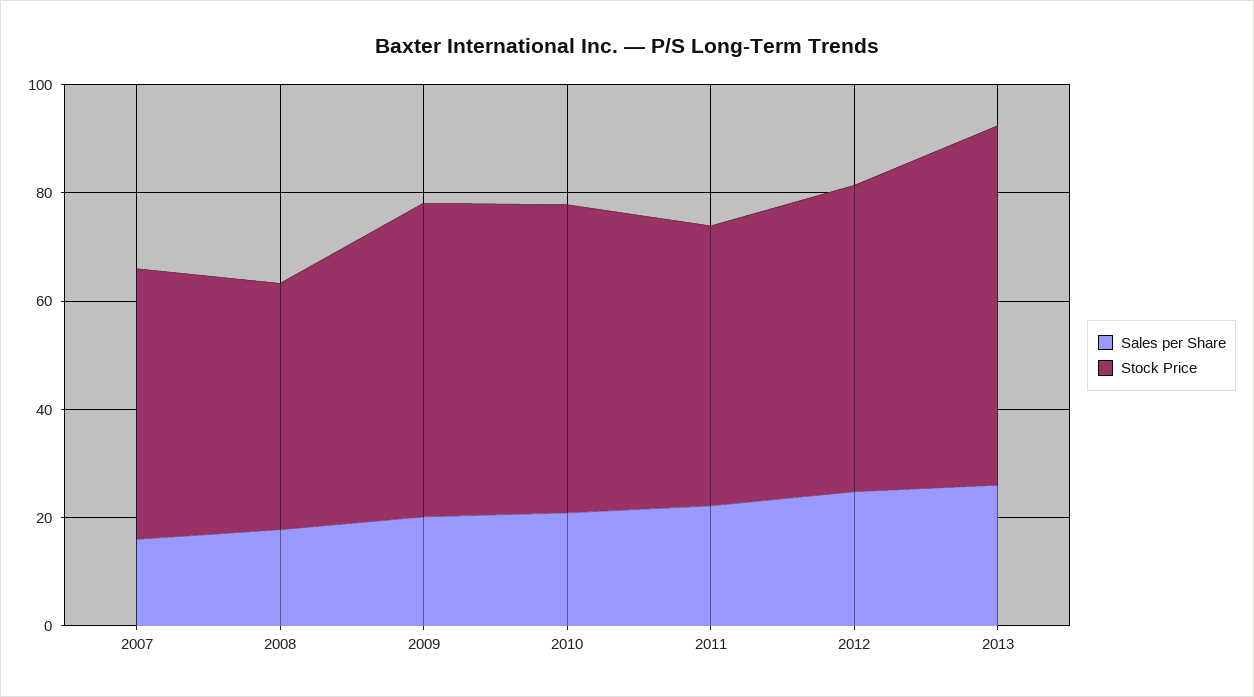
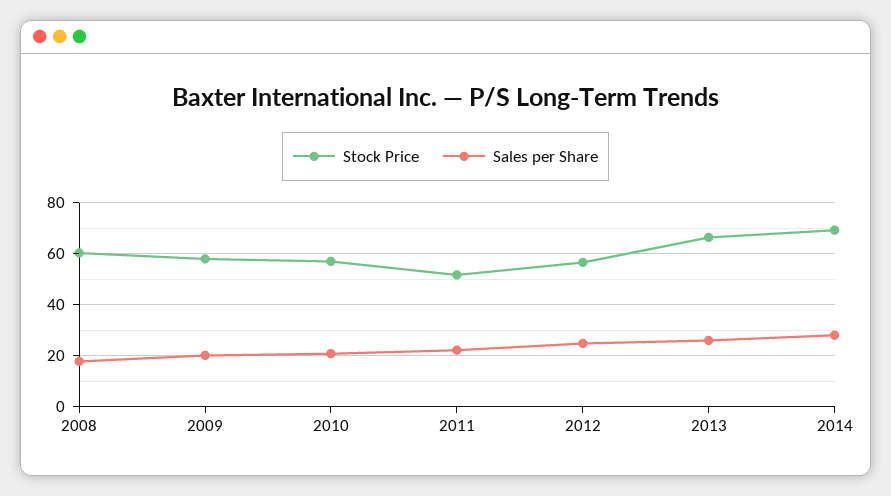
Sales per Share, 2007: 15 -> none
Stock Price, 2007: 50 -> none
Stock Price, 2008: 45 -> 60
Stock Price, 2014: none -> 70
Sales per Share, 2014: none -> 27.5

